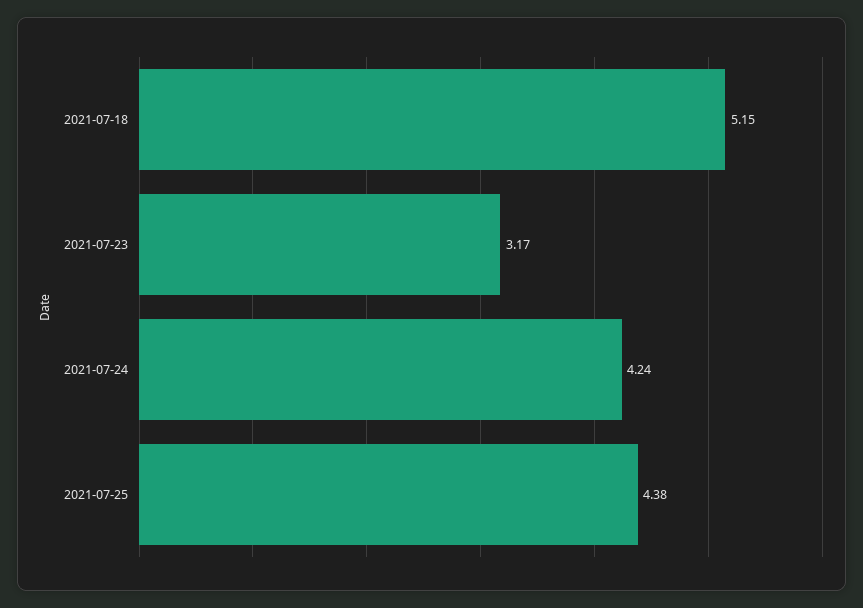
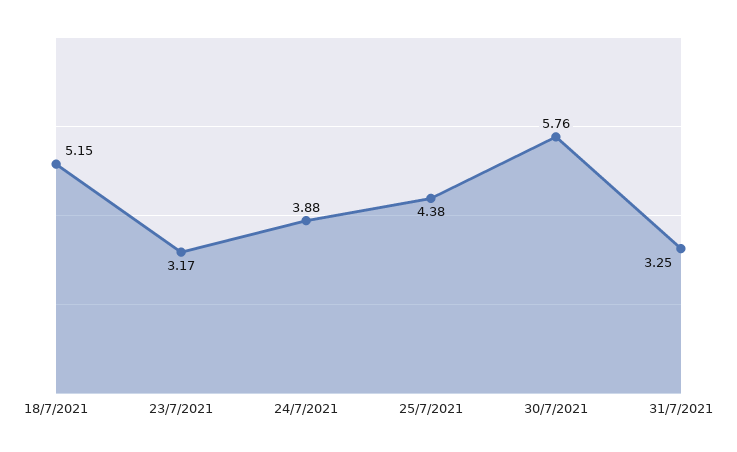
2021-07-24: 4.24 -> 3.88
30/7/2021: none -> 5.76
31/7/2021: none -> 3.25

